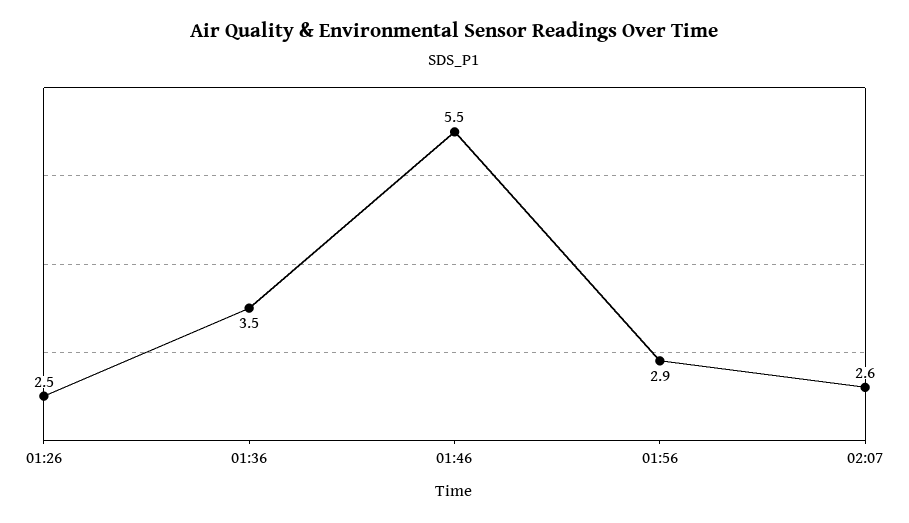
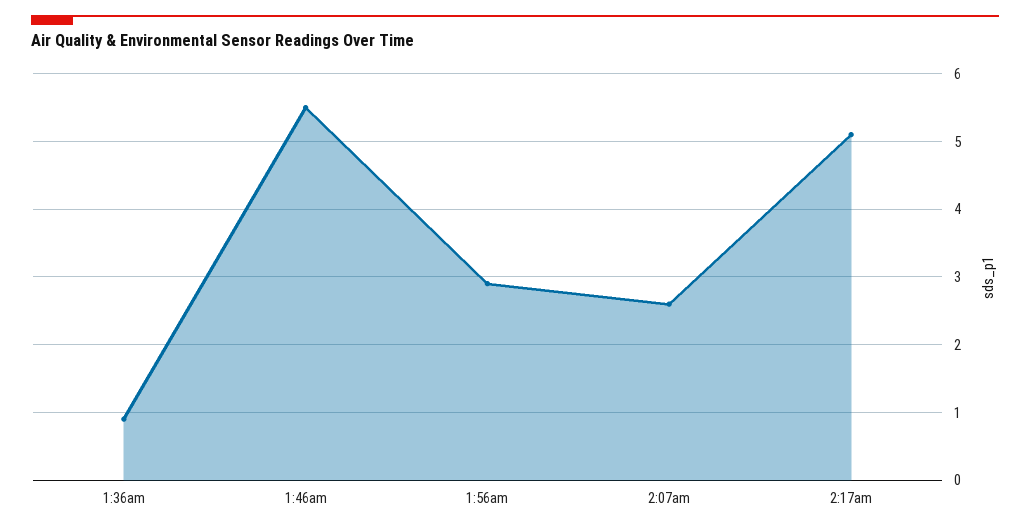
01:26: 2.5 -> none
01:36: 3.5 -> 0.9
2:17am: none -> 5.1

